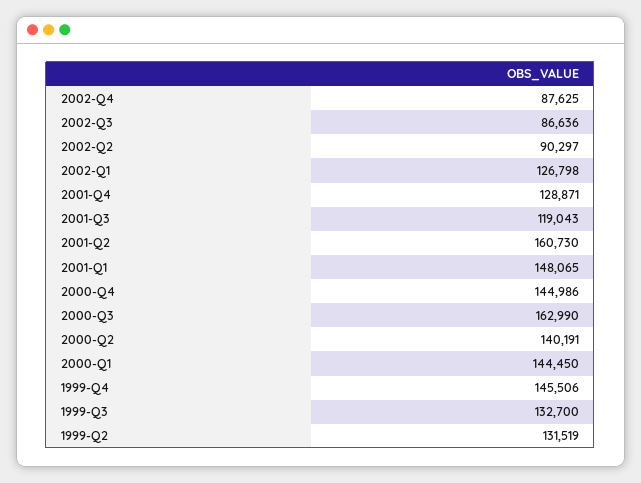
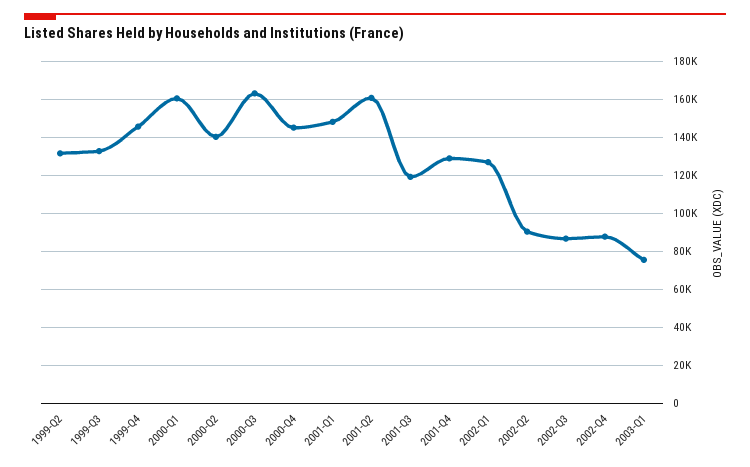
2000-Q1: 144450 -> 160000
2003-Q1: none -> 75000

